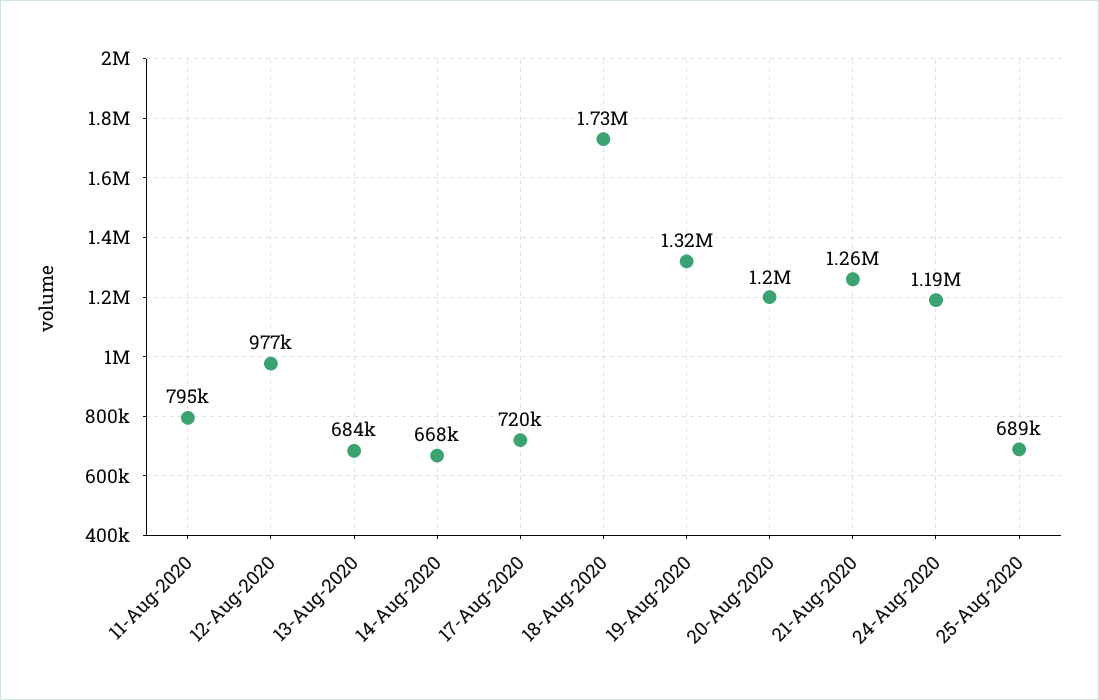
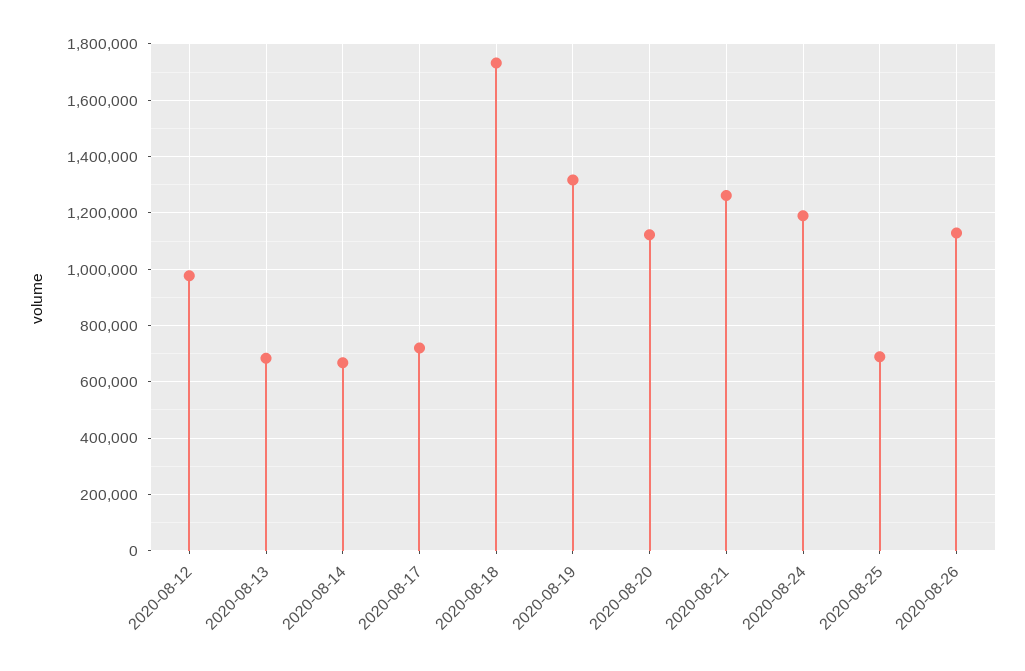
11-Aug-2020: 795000 -> none
20-Aug-2020: 1200000 -> 1125000
2020-08-26: none -> 1125000

